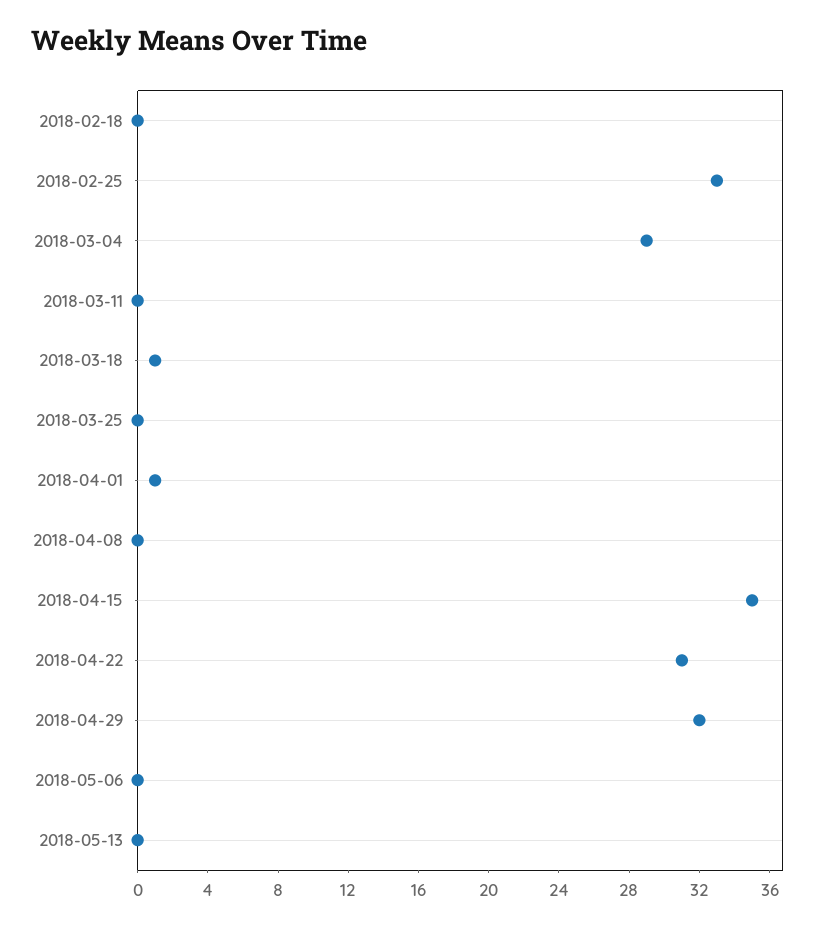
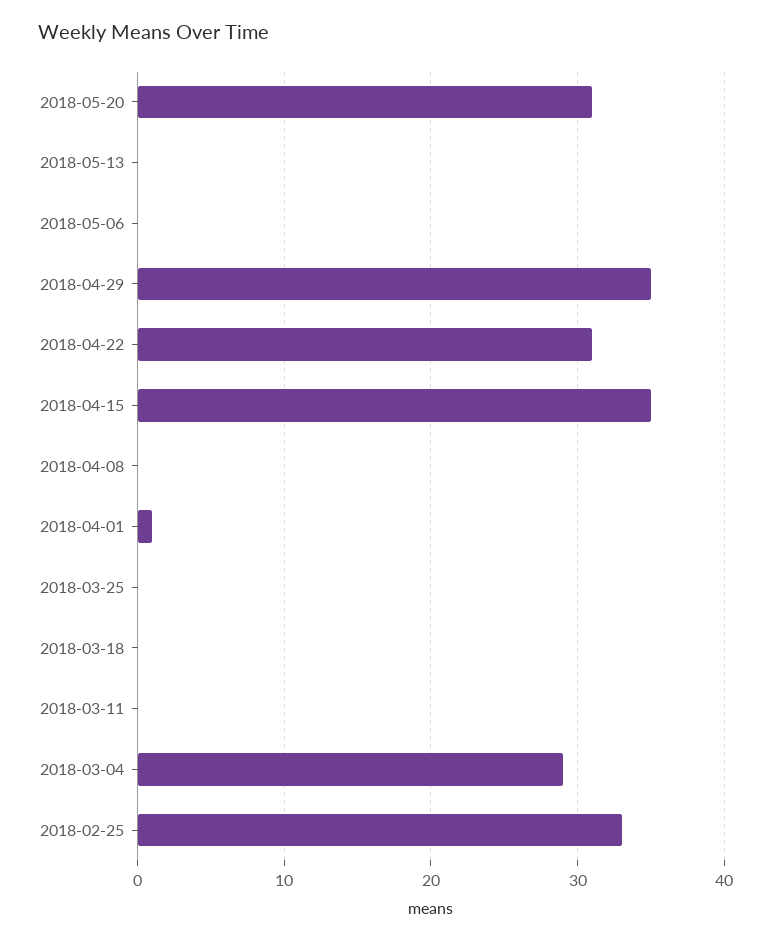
2018-02-18: 0 -> none
2018-03-18: 1 -> 0
2018-04-29: 32 -> 35
2018-05-20: none -> 31

